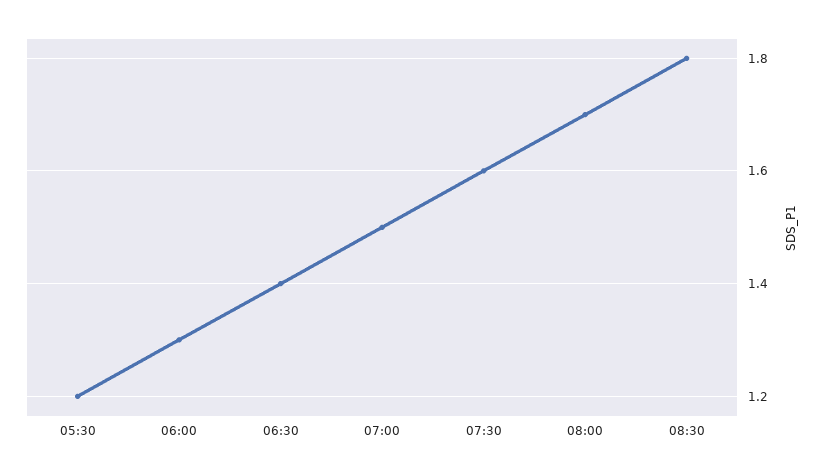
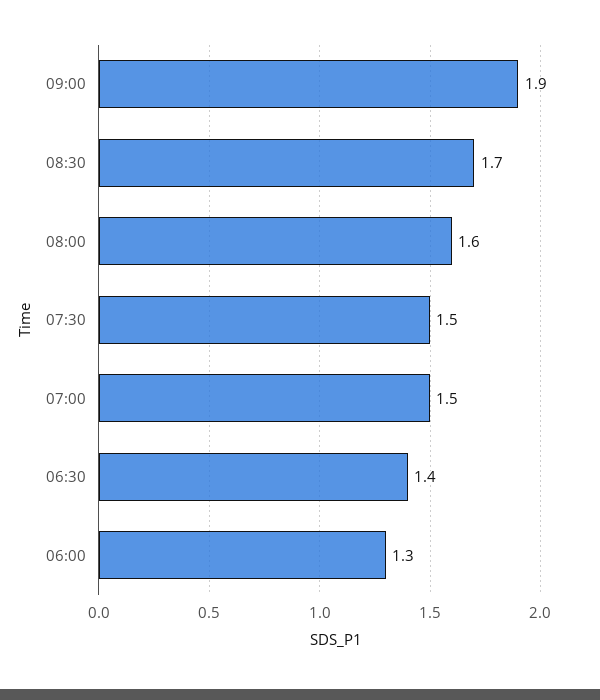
05:30: 1.2 -> none
07:30: 1.6 -> 1.5
08:00: 1.7 -> 1.6
08:30: 1.8 -> 1.7
09:00: none -> 1.9

